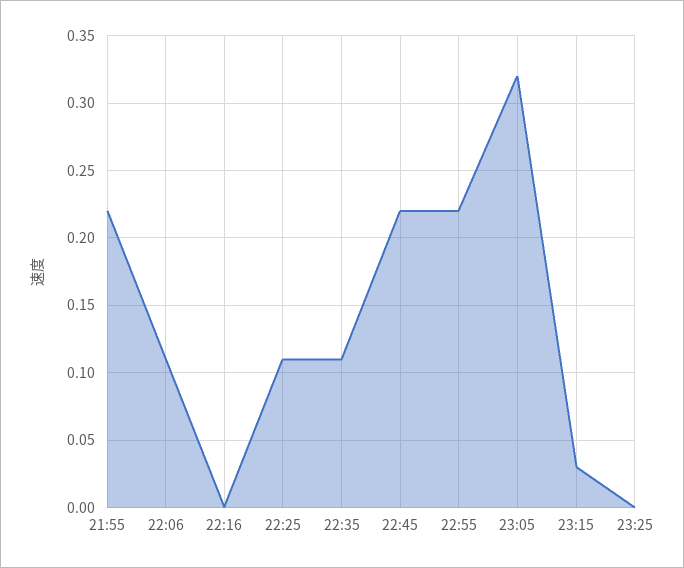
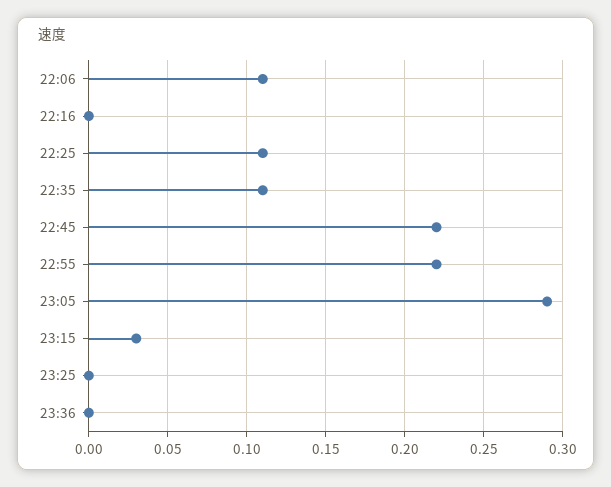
21:55: 0.22 -> none
23:05: 0.32 -> 0.29
23:36: none -> 0

